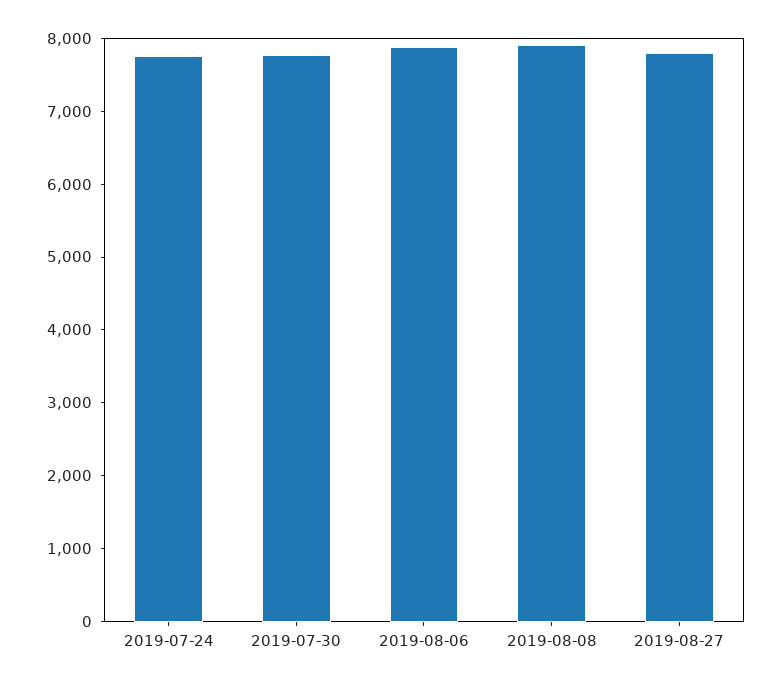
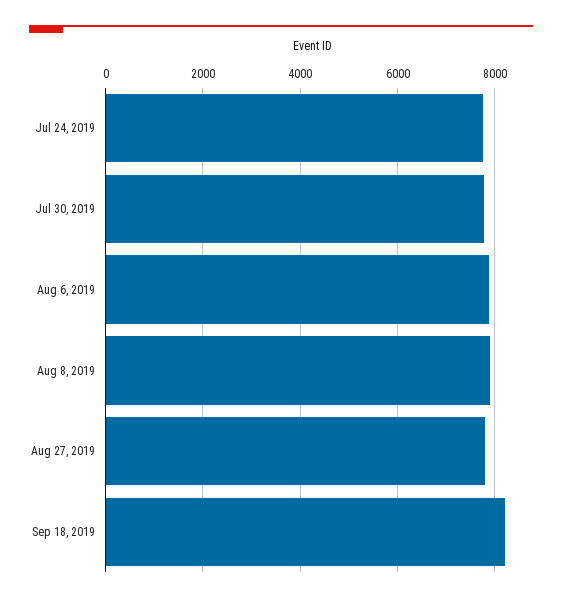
Sep 18, 2019: none -> 8200

